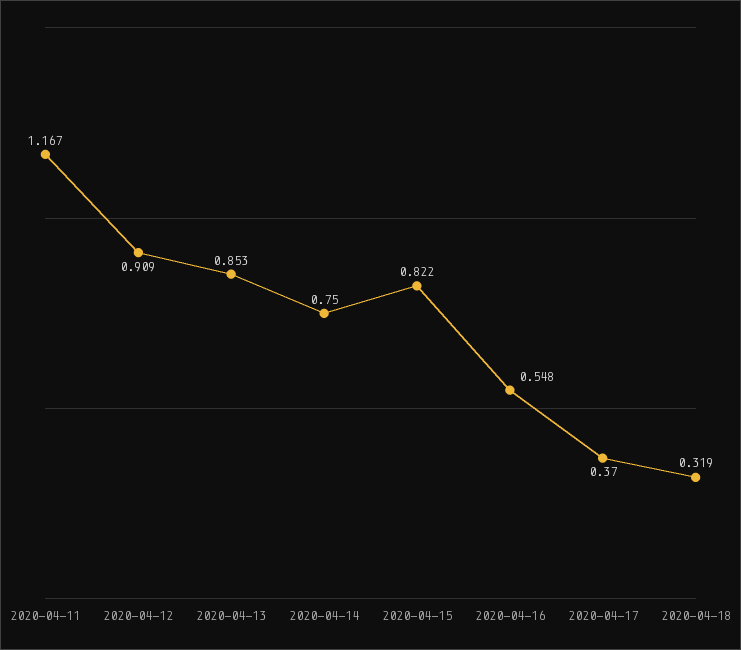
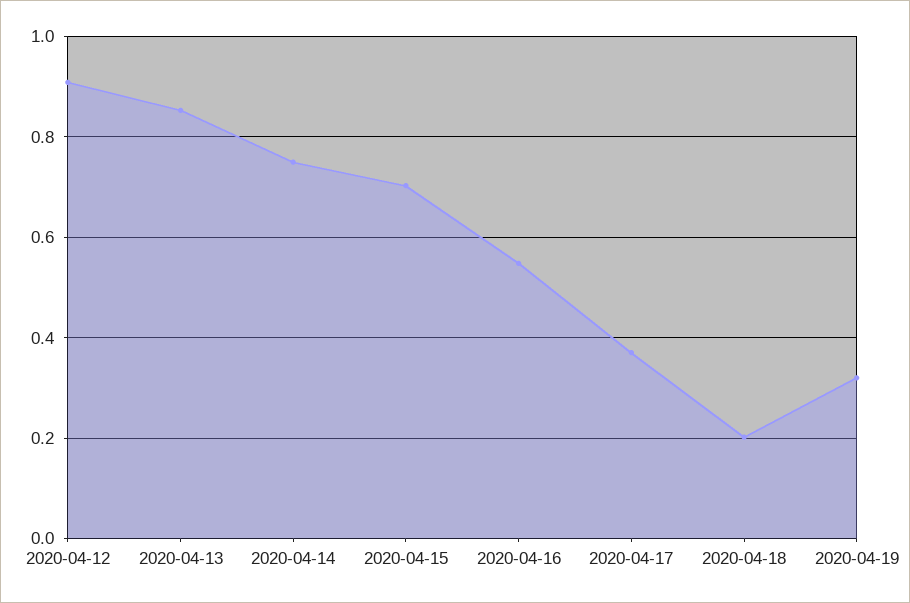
2020-04-11: 1.167 -> none
2020-04-15: 0.822 -> 0.7
2020-04-18: 0.319 -> 0.2
2020-04-19: none -> 0.32

